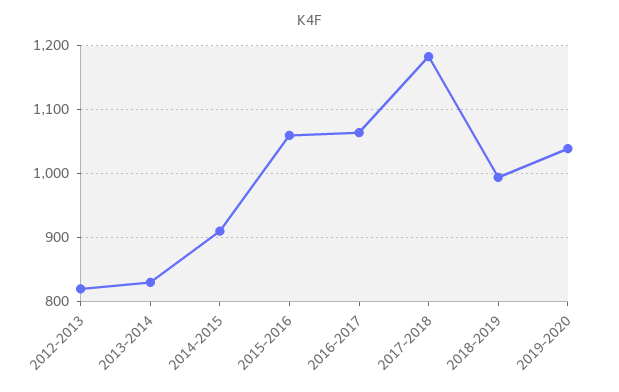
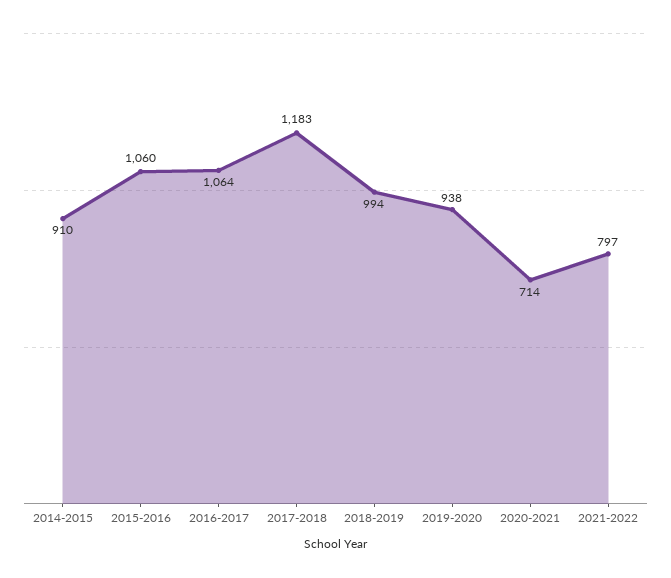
2012-2013: 820 -> none
2013-2014: 830 -> none
2019-2020: 1040 -> 938
2020-2021: none -> 714
2021-2022: none -> 797

